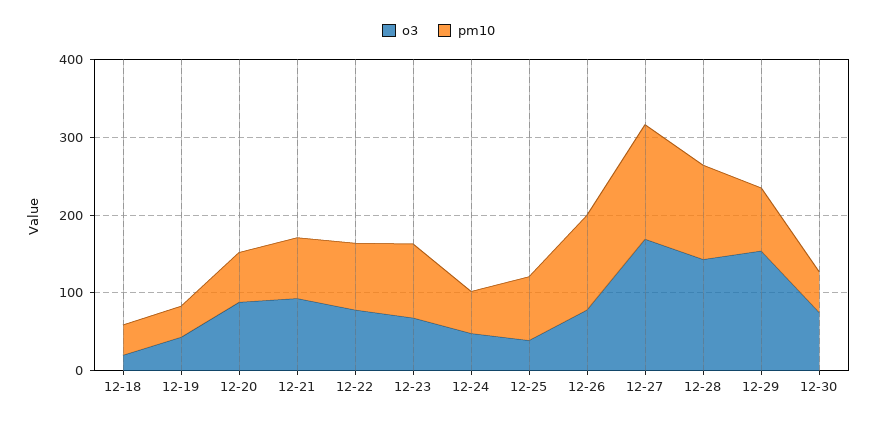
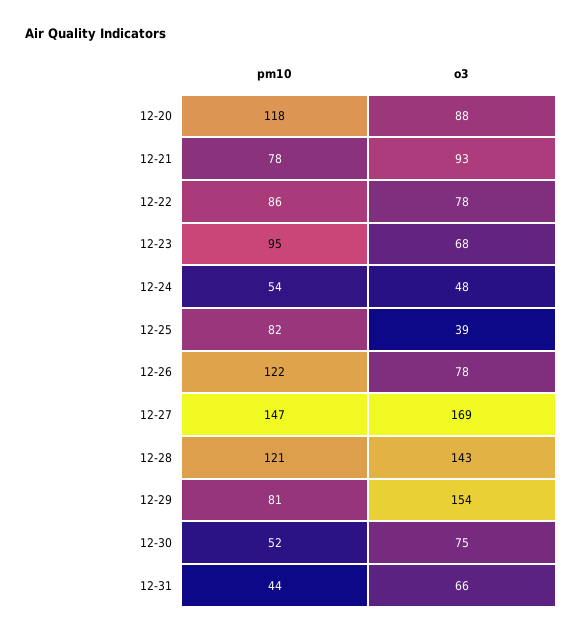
o3, 12-18: 20 -> none
pm10, 12-18: 40 -> none
o3, 12-19: 40 -> none
pm10, 12-19: 40 -> none
pm10, 12-20: 60 -> 118
pm10, 12-31: none -> 44
o3, 12-31: none -> 66

